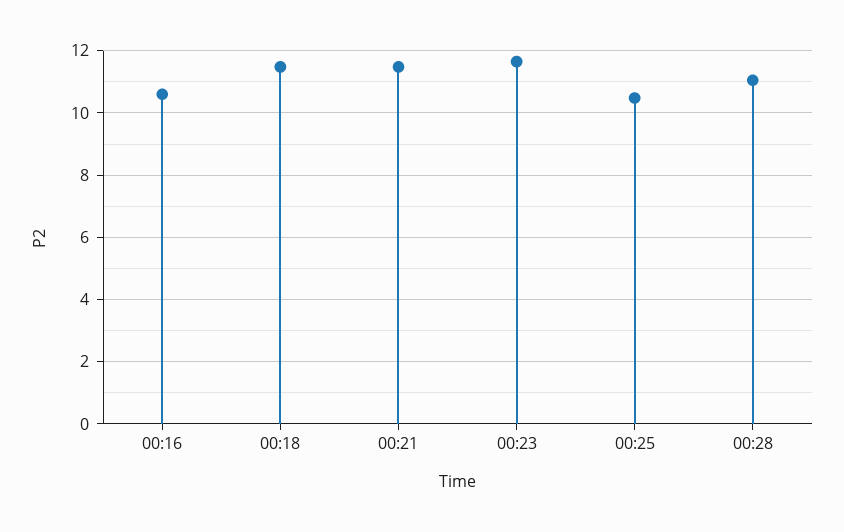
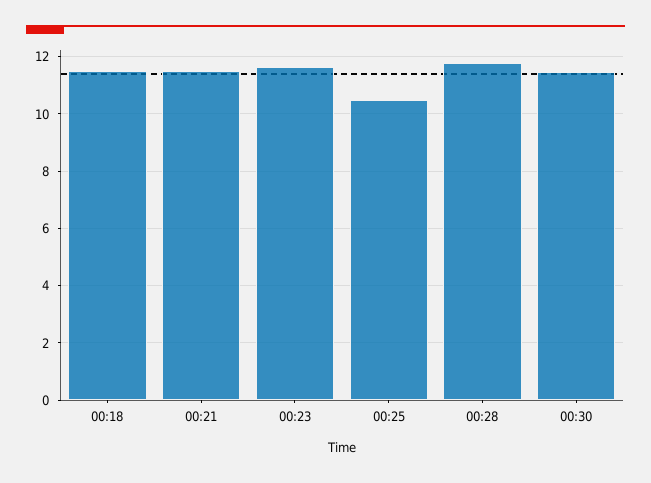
00:16: 10.6 -> none
00:28: 11 -> 11.75
00:30: none -> 11.5

